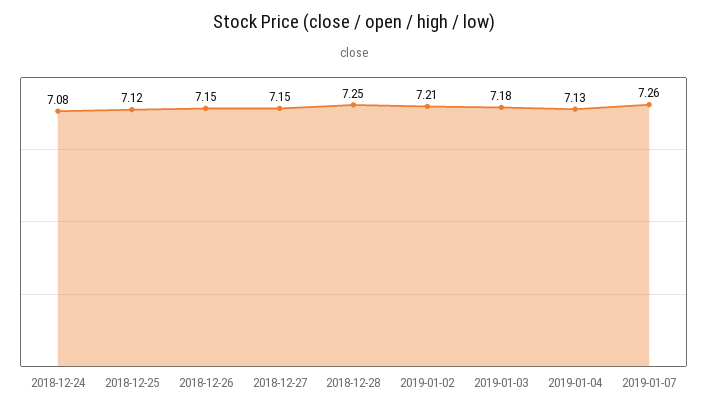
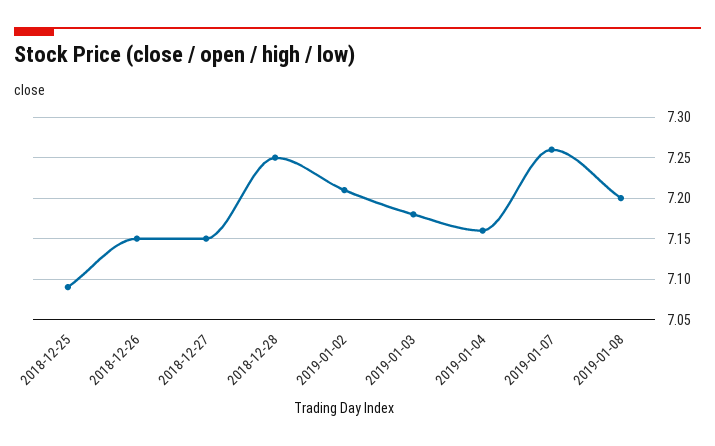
2018-12-24: 7.08 -> none
2018-12-25: 7.12 -> 7.09
2019-01-04: 7.13 -> 7.16
2019-01-08: none -> 7.2

